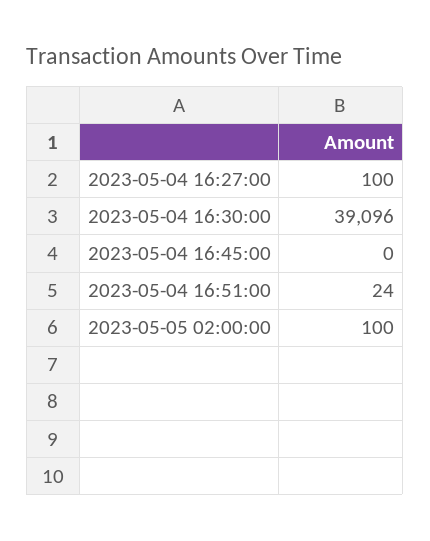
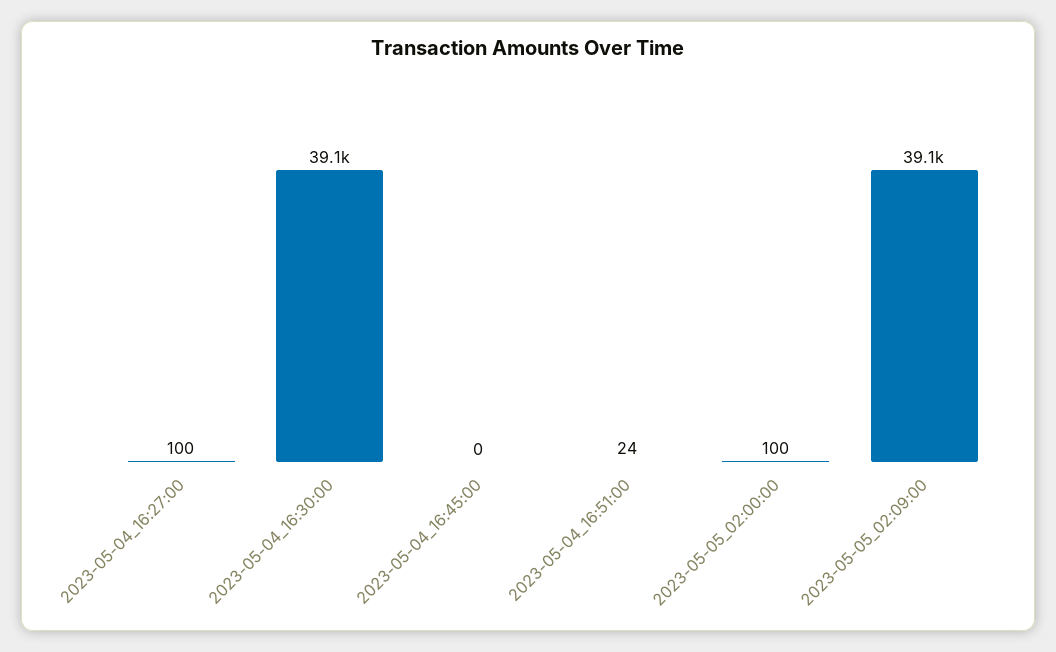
2023-05-05_02:09:00: none -> 39100

